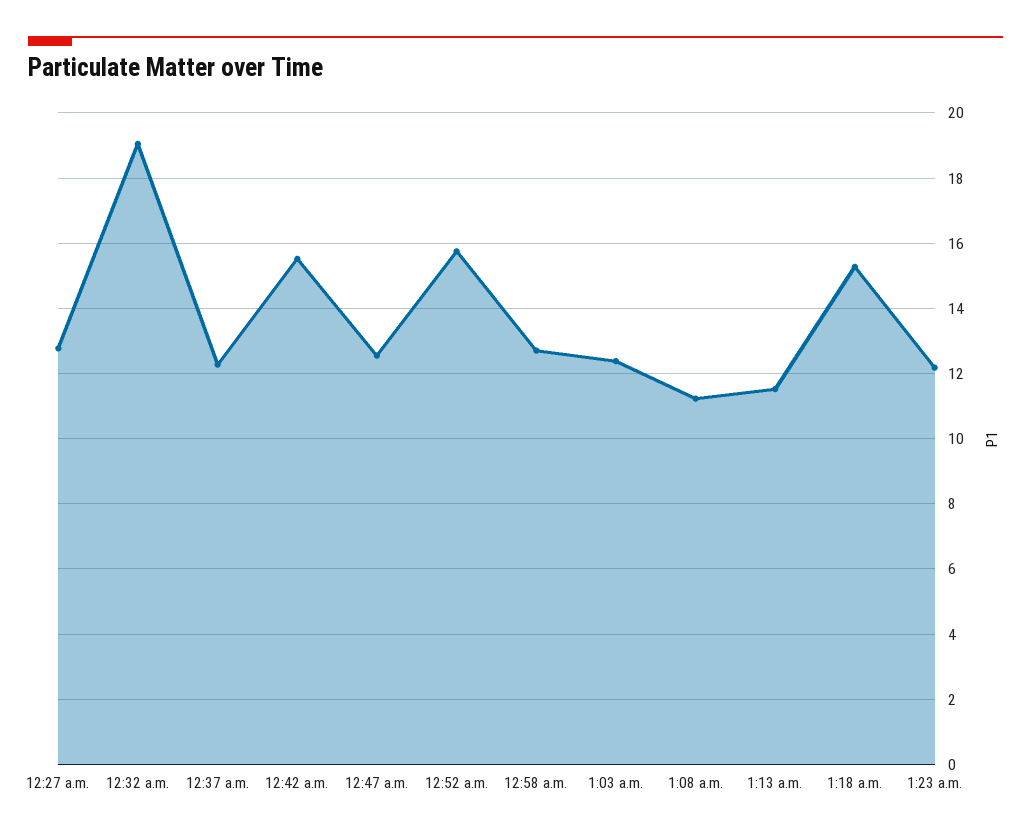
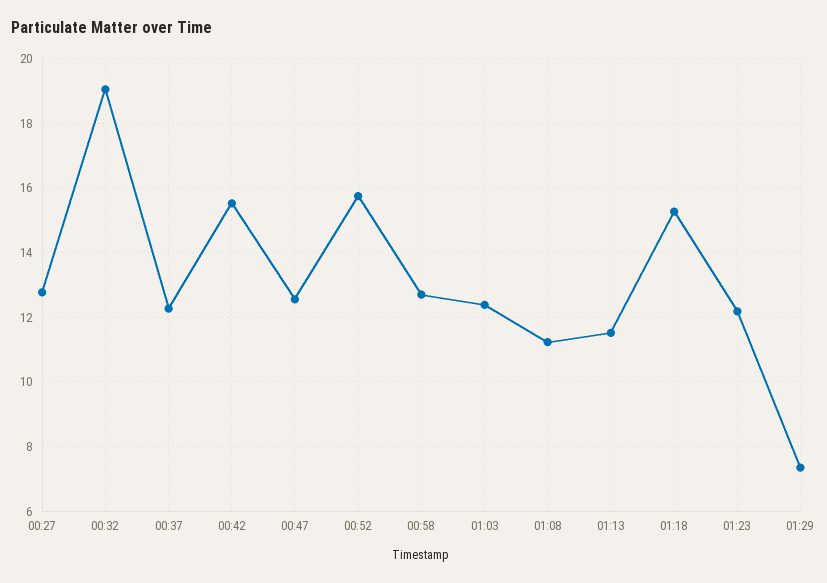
01:29: none -> 7.4

